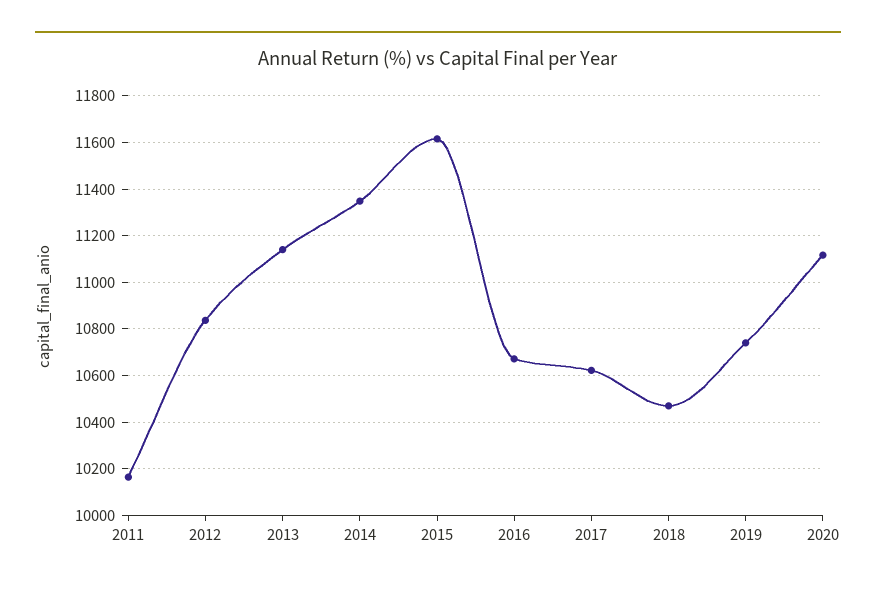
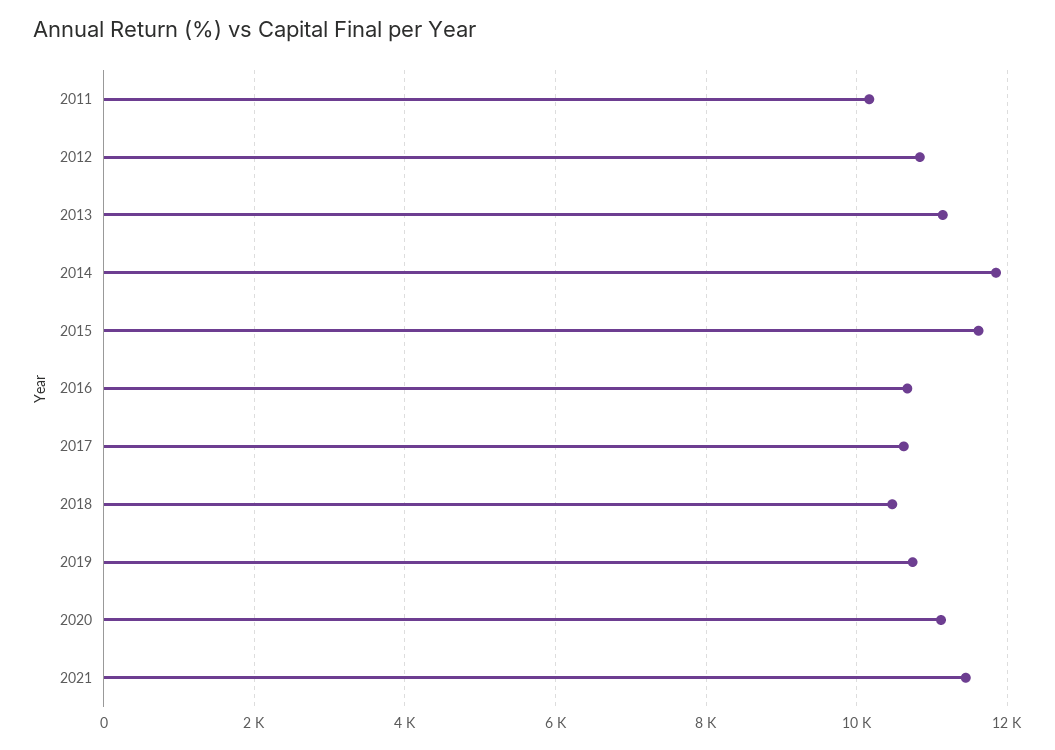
2014: 11350 -> 11800
2021: none -> 11400

